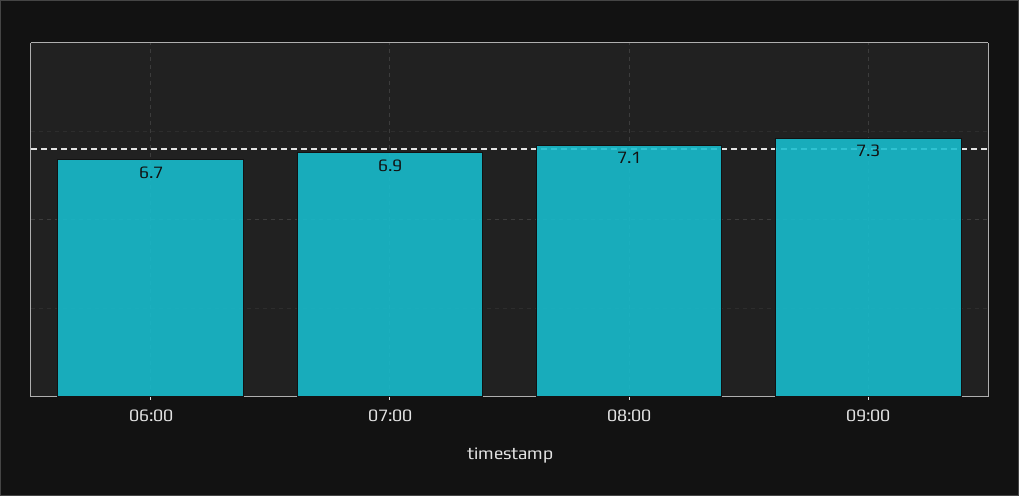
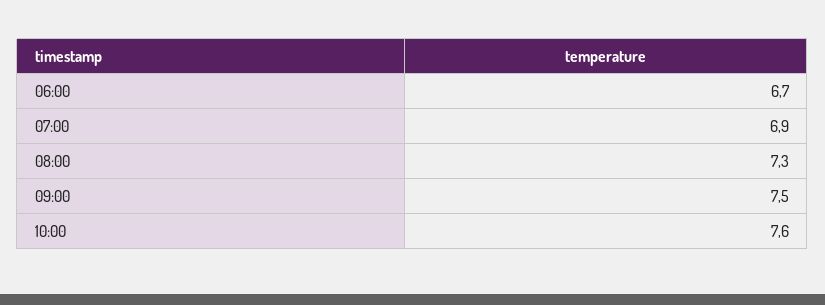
08:00: 7.1 -> 7.3
09:00: 7.3 -> 7.5
10:00: none -> 7.6

